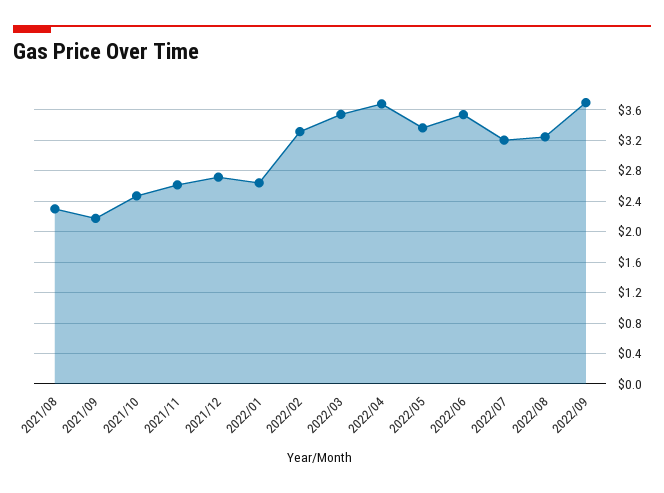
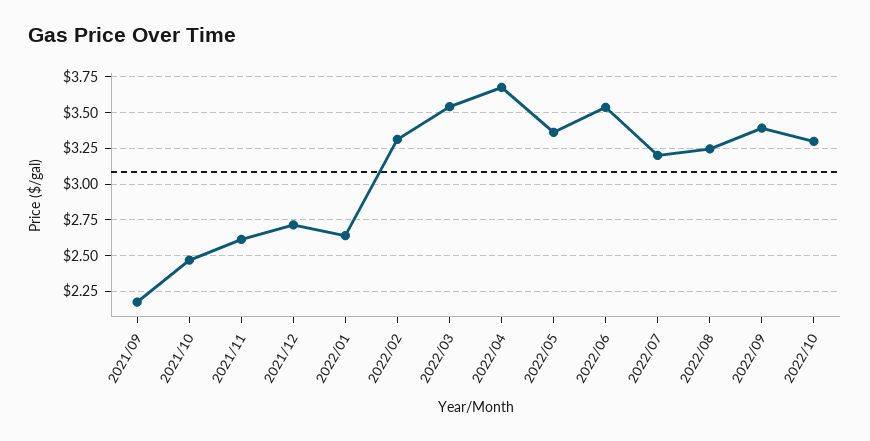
2021/08: 2.3 -> none
2022/09: 3.7 -> 3.4
2022/10: none -> 3.3

